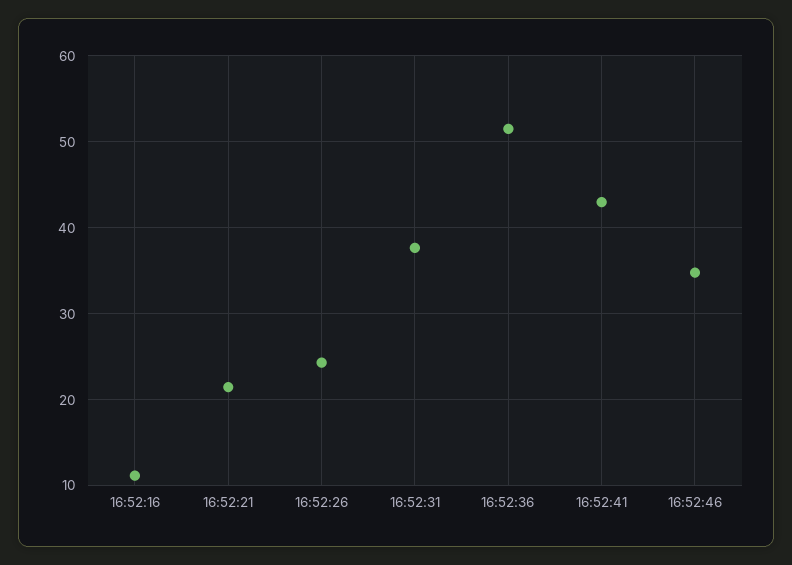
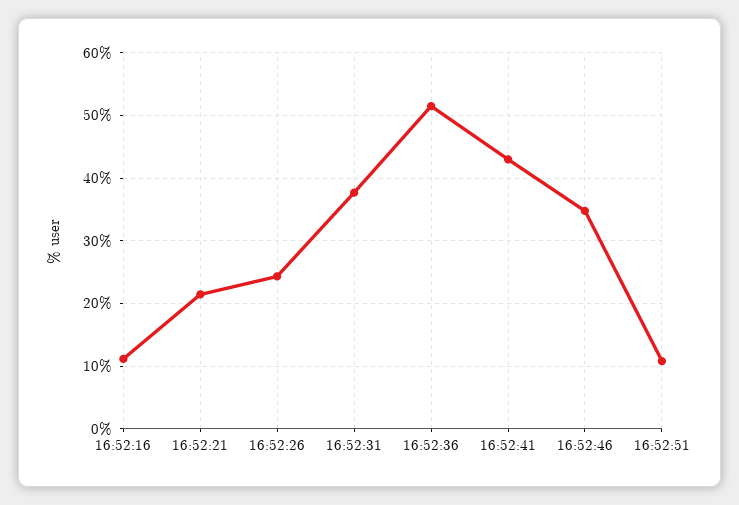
16:52:51: none -> 11

